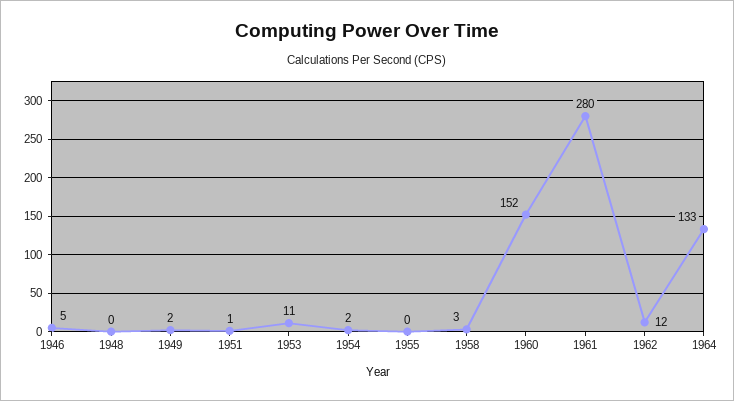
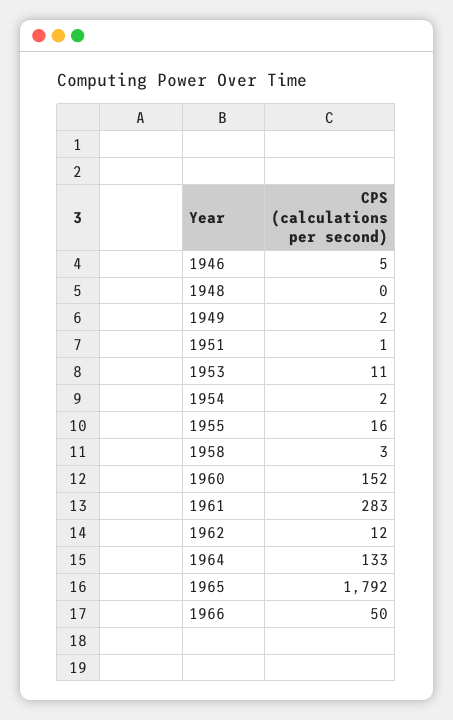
1955: 0 -> 16
1961: 280 -> 283
1965: none -> 1792
1966: none -> 50

